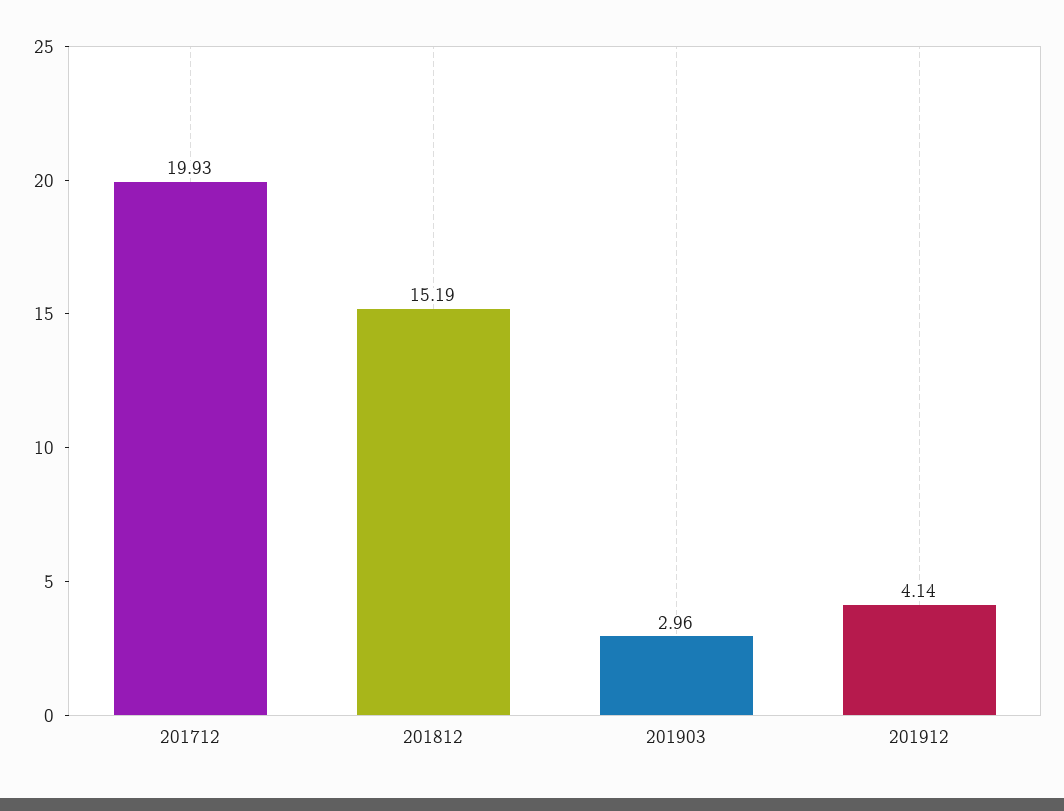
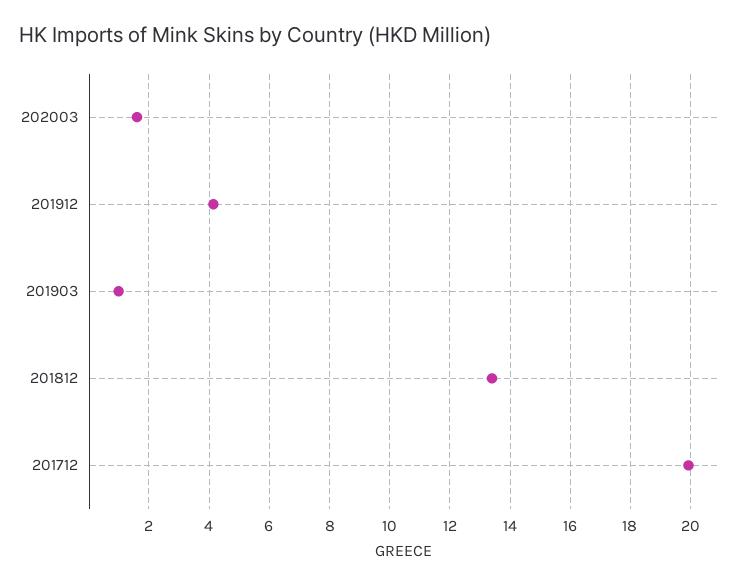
201812: 15.19 -> 13.4
201903: 2.96 -> 1
202003: none -> 1.6

